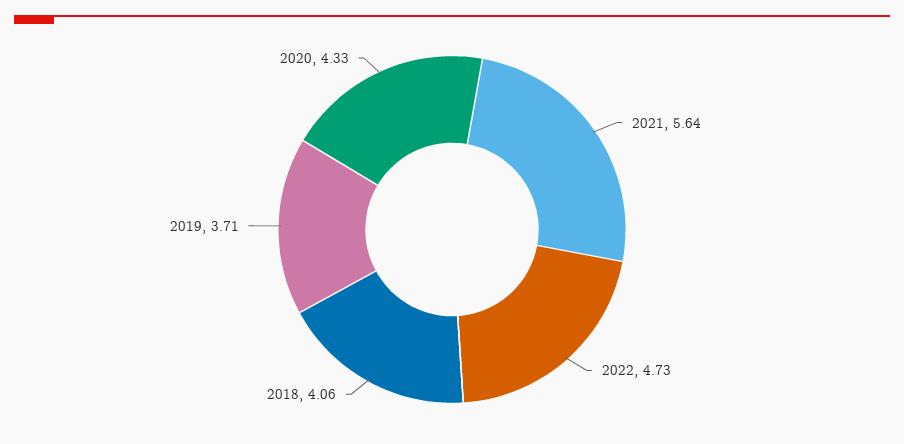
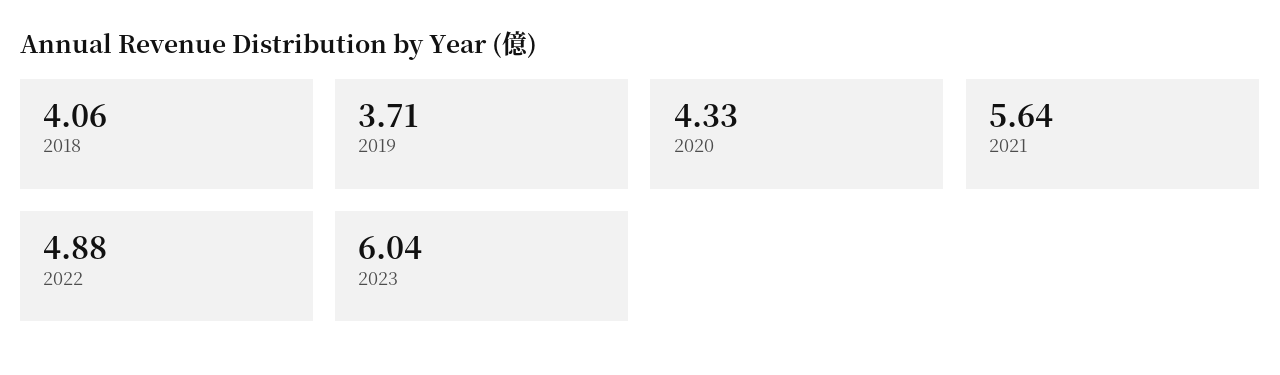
2022: 4.73 -> 4.88
2023: none -> 6.04

